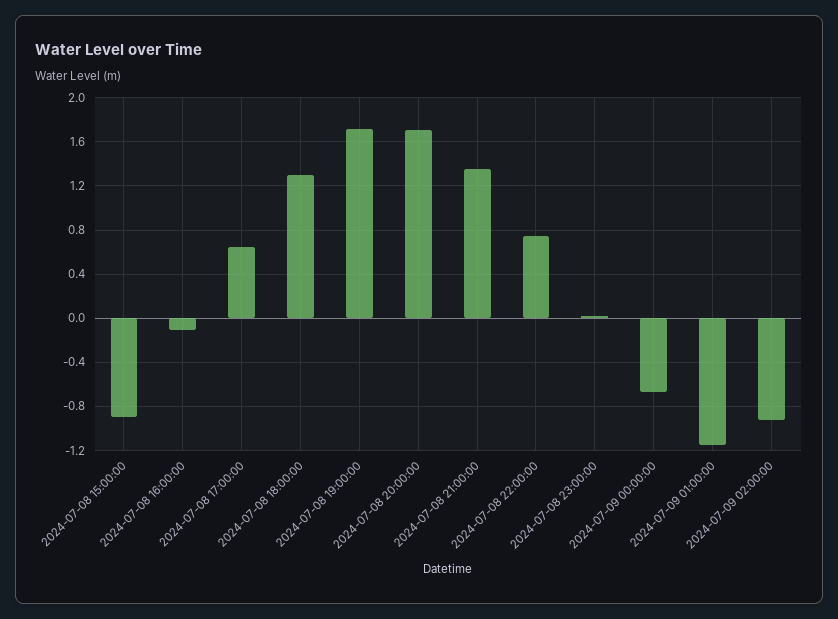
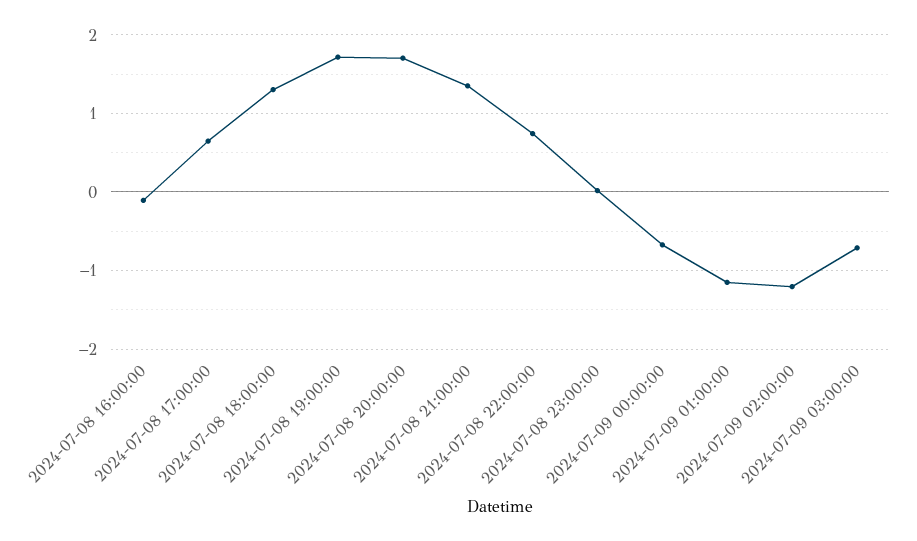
2024-07-08 15:00:00: -0.9 -> none
2024-07-09 02:00:00: -0.9 -> -1.2
2024-07-09 03:00:00: none -> -0.7

